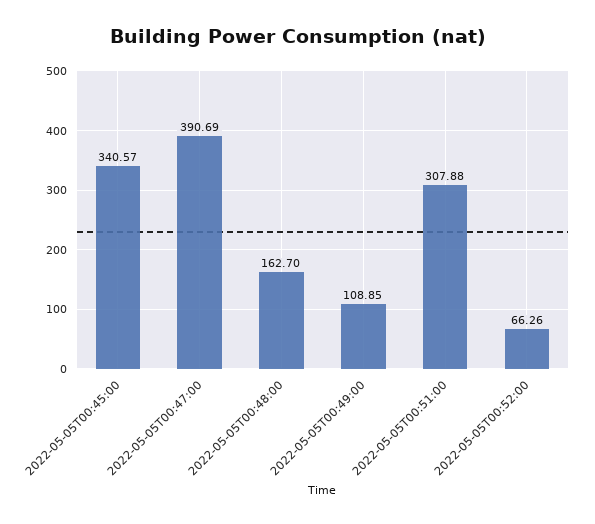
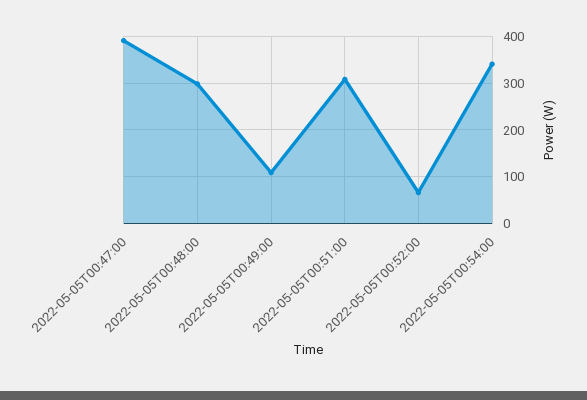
2022-05-05T00:45:00: 340.57 -> none
2022-05-05T00:48:00: 162.7 -> 300
2022-05-05T00:54:00: none -> 340

